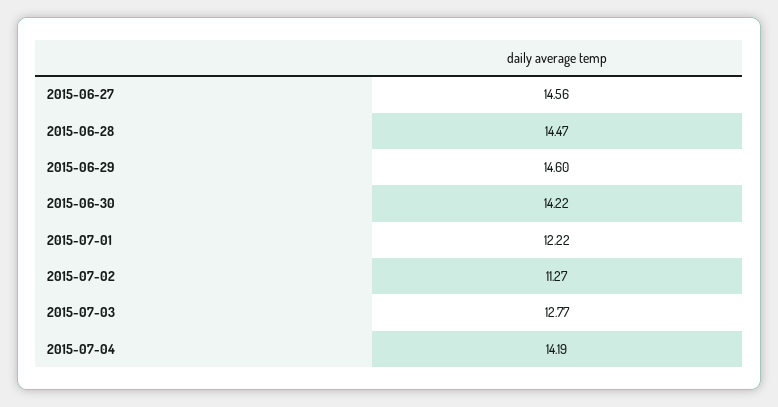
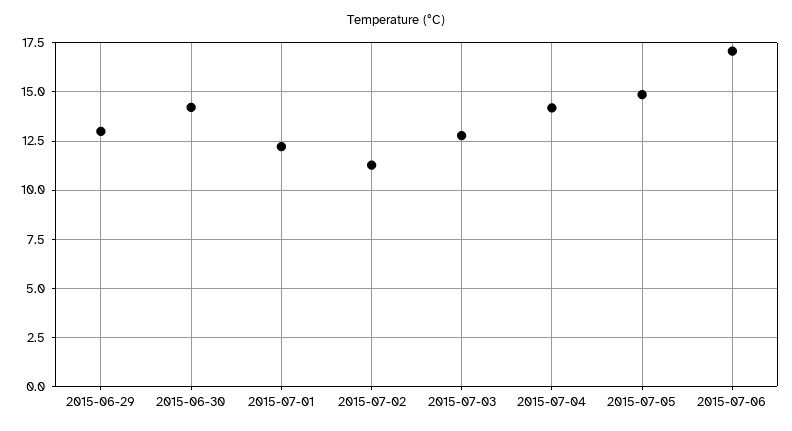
2015-06-27: 14.56 -> none
2015-06-28: 14.47 -> none
2015-06-29: 14.6 -> 13
2015-07-05: none -> 15
2015-07-06: none -> 17

